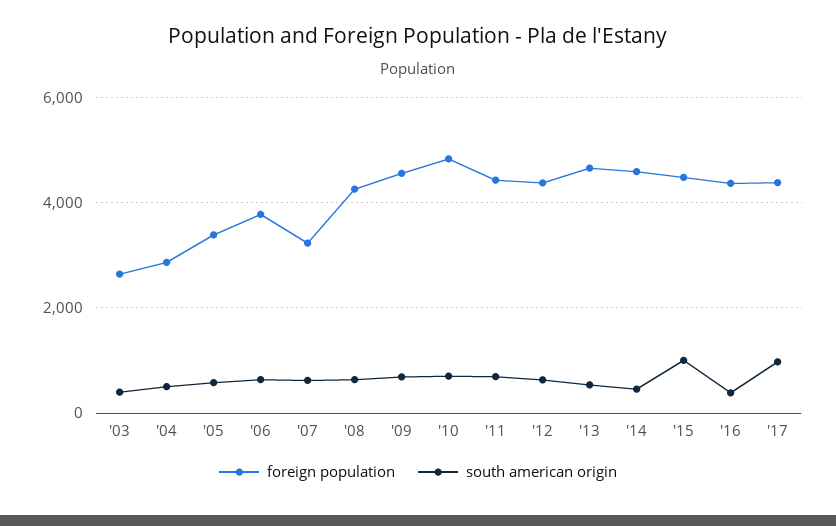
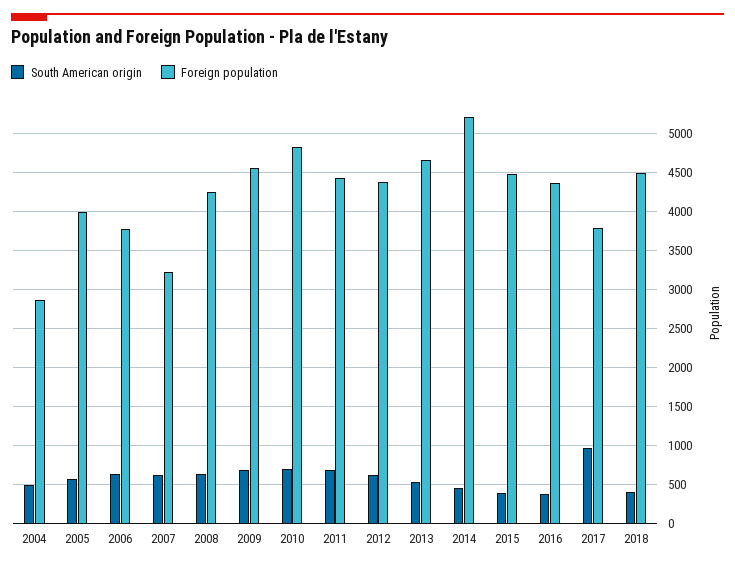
foreign population, '03: 2600 -> none
south american origin, '03: 400 -> none
foreign population, '05: 3400 -> 4000
foreign population, '14: 4600 -> 5200
south american origin, '15: 1000 -> 400
foreign population, '17: 4400 -> 3800
south american origin, 2018: none -> 400
foreign population, 2018: none -> 4500

